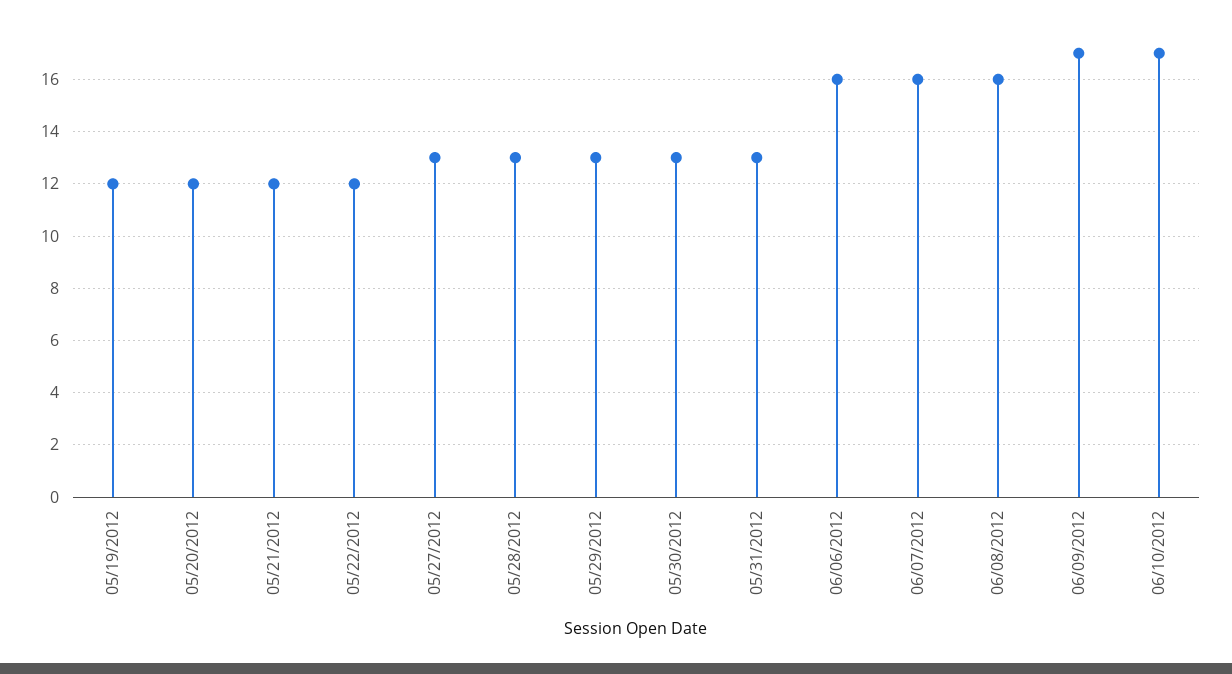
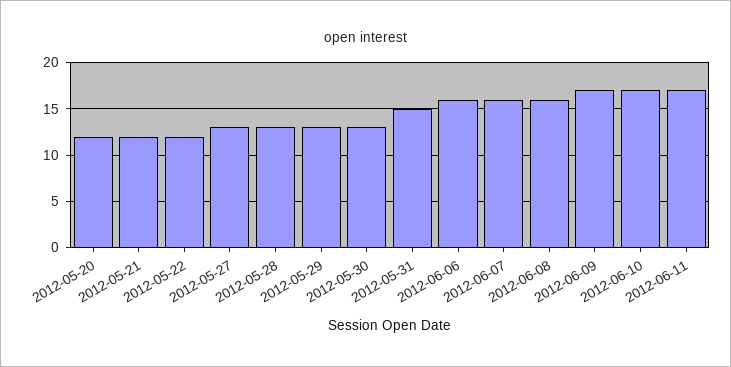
05/19/2012: 12 -> none
05/31/2012: 13 -> 15
2012-06-11: none -> 17

